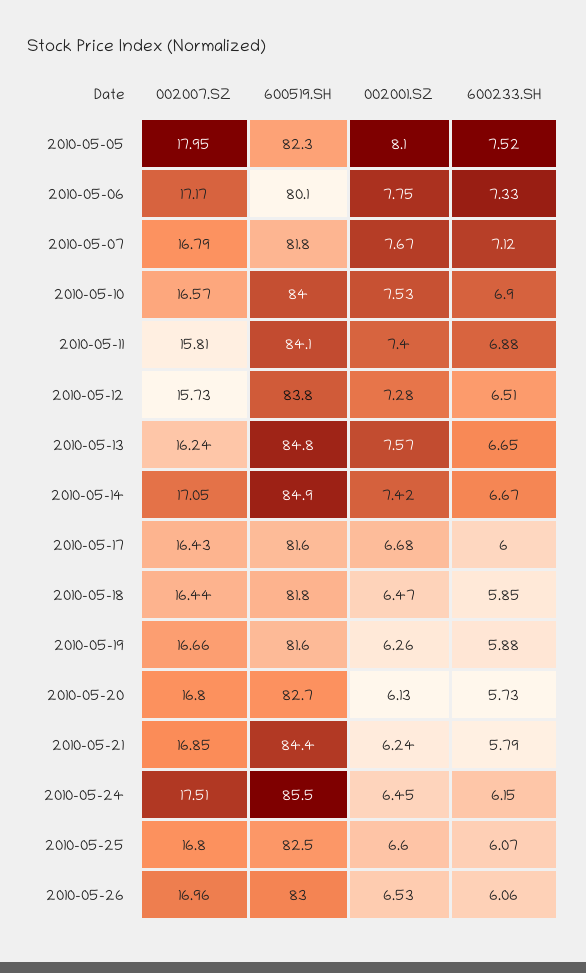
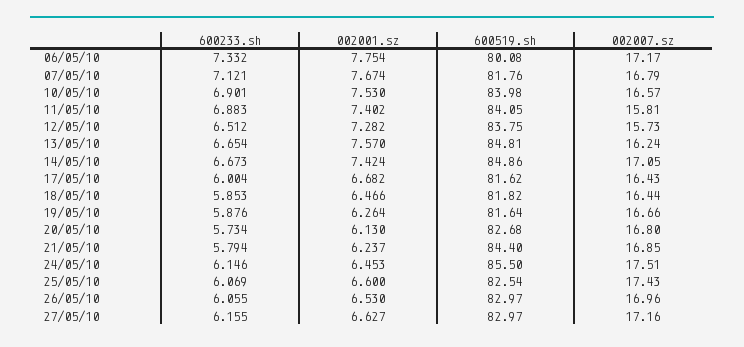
002007.SZ, 2010-05-05: 17.95 -> none
600519.SH, 2010-05-05: 82.3 -> none
002001.SZ, 2010-05-05: 8.1 -> none
600233.SH, 2010-05-05: 7.52 -> none
002007.SZ, 2010-05-25: 16.8 -> 17.43
600233.SH, 27/05/10: none -> 6.155
002001.SZ, 27/05/10: none -> 6.627
600519.SH, 27/05/10: none -> 82.97
002007.SZ, 27/05/10: none -> 17.16

